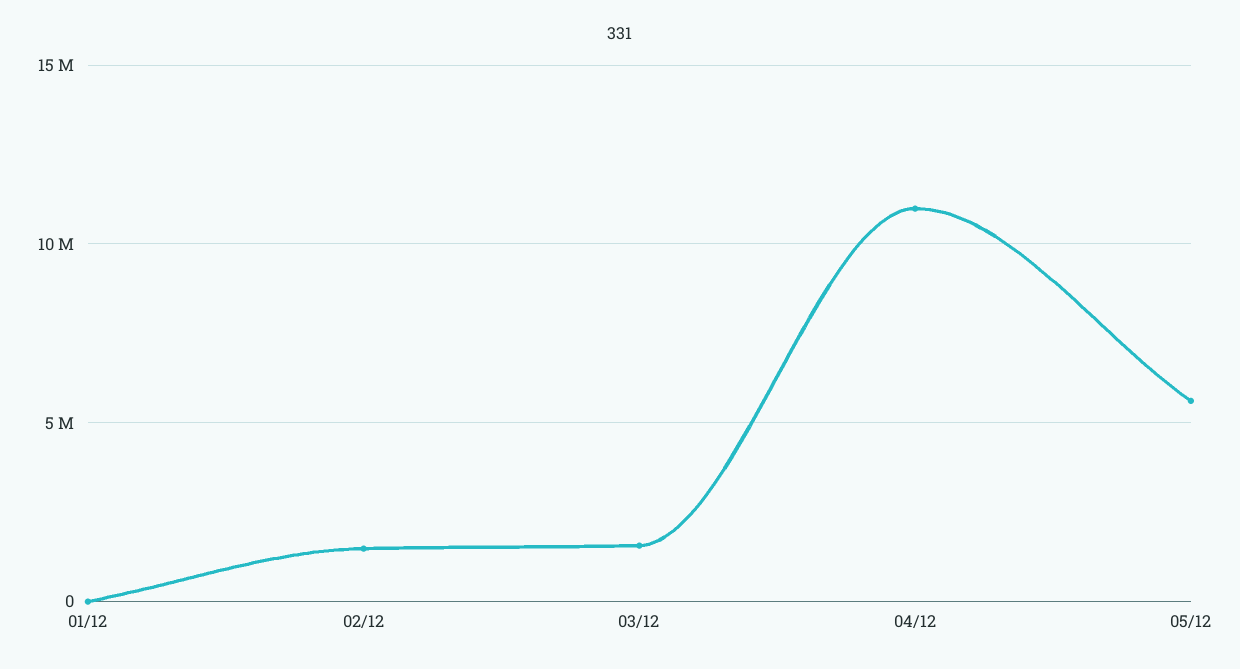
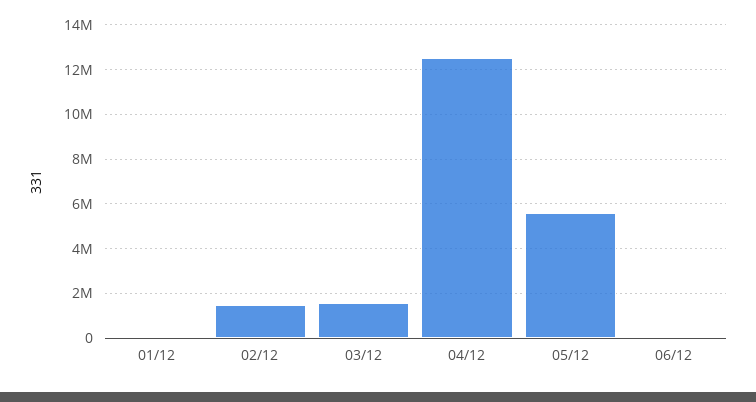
04/12: 11000000 -> 12500000
06/12: none -> 0

